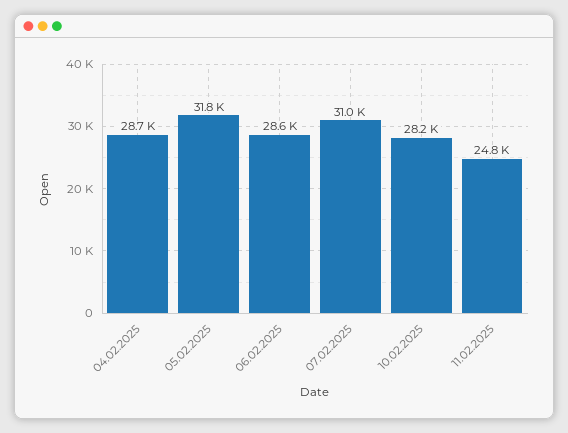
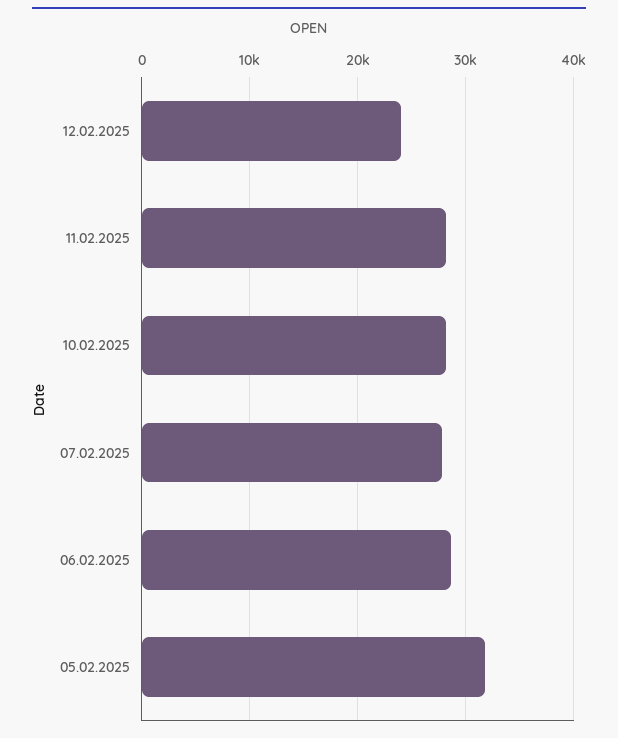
04.02.2025: 28700 -> none
07.02.2025: 31000 -> 28000
11.02.2025: 24800 -> 28000
12.02.2025: none -> 24000

